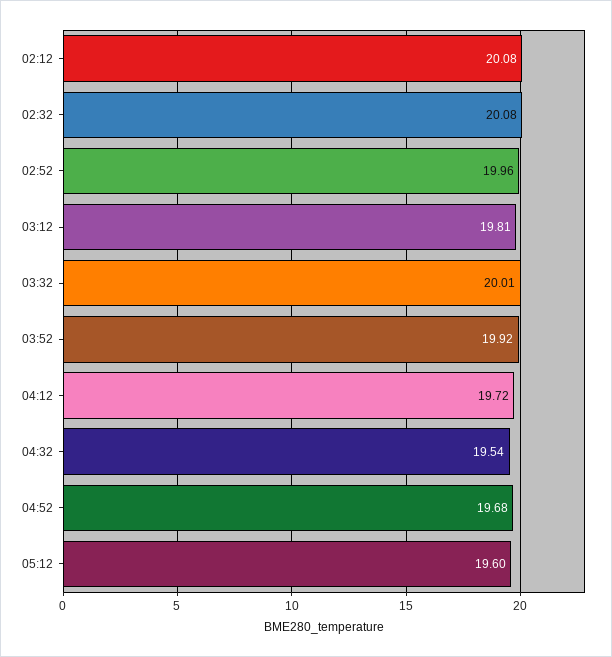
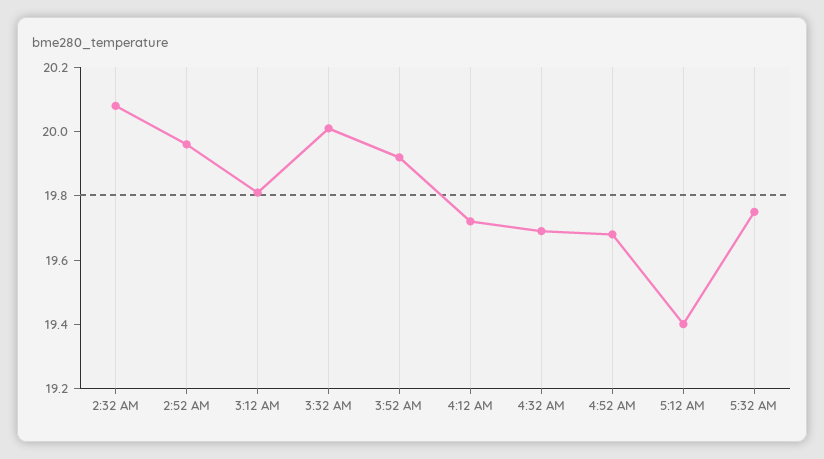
02:12: 20.08 -> none
04:32: 19.54 -> 19.7
05:12: 19.6 -> 19.4
5:32 AM: none -> 19.75

